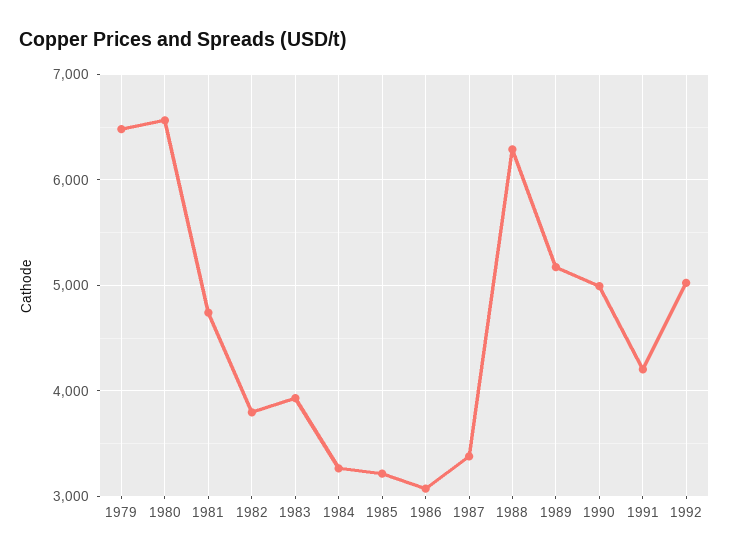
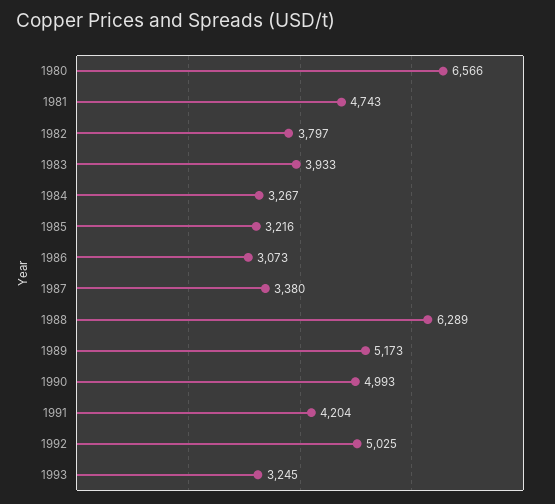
1979: 6500 -> none
1993: none -> 3245

